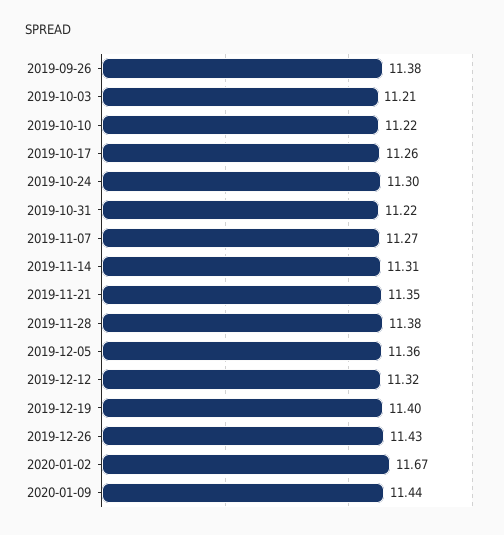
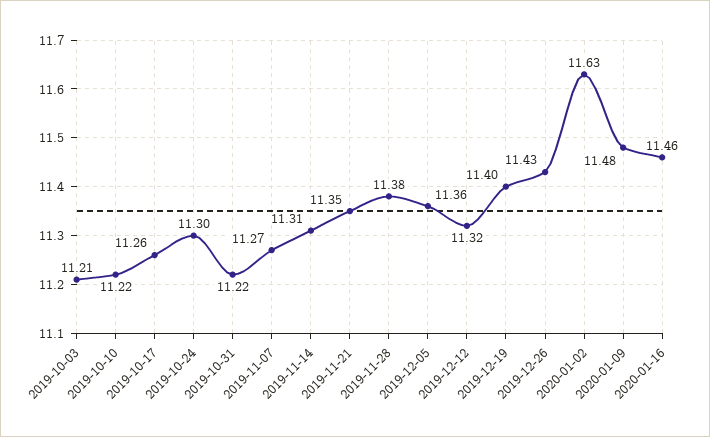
2019-09-26: 11.38 -> none
2020-01-02: 11.67 -> 11.63
2020-01-09: 11.44 -> 11.48
2020-01-16: none -> 11.46

